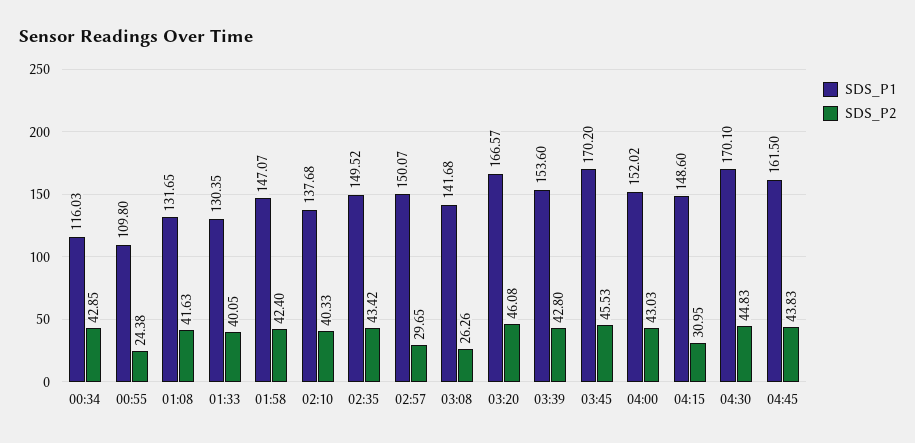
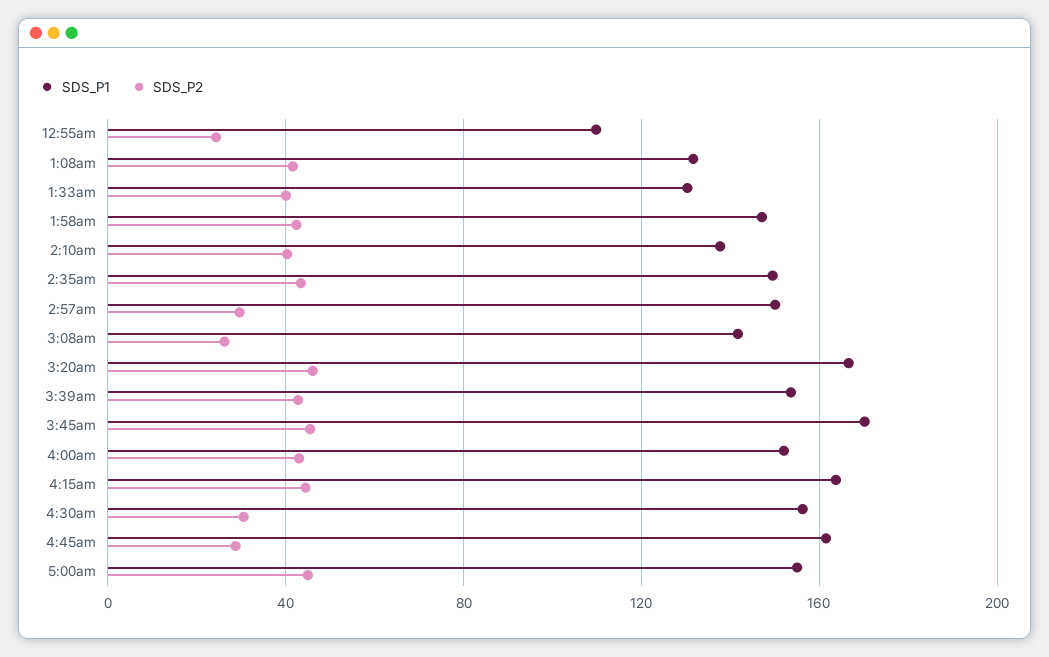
SDS_P1, 00:34: 116.03 -> none
SDS_P2, 00:34: 42.85 -> none
SDS_P1, 04:15: 148.6 -> 165
SDS_P2, 04:15: 30.95 -> 45
SDS_P1, 04:30: 170.1 -> 155
SDS_P2, 04:30: 44.83 -> 30
SDS_P2, 04:45: 43.83 -> 30
SDS_P1, 5:00am: none -> 155
SDS_P2, 5:00am: none -> 45

